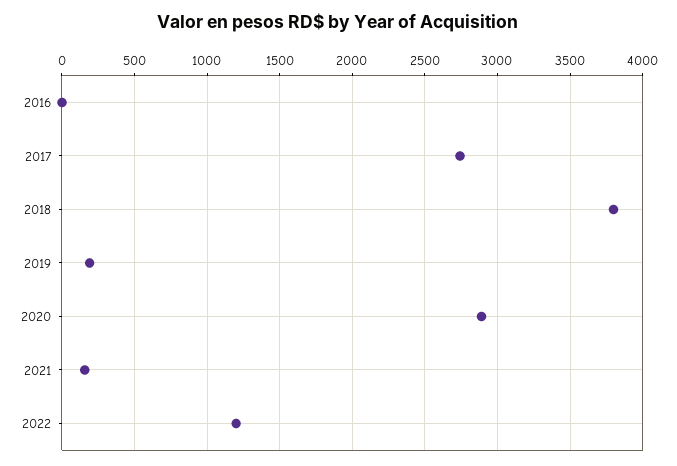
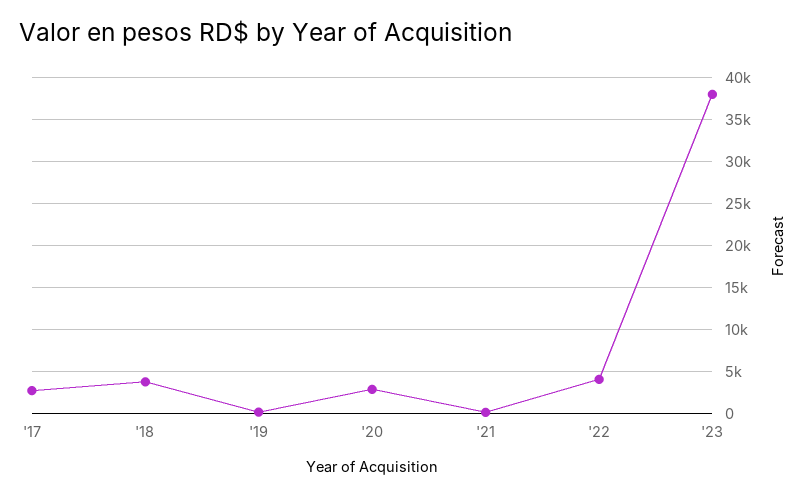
2016: 0 -> none
2022: 1200 -> 4000
'23: none -> 38000

